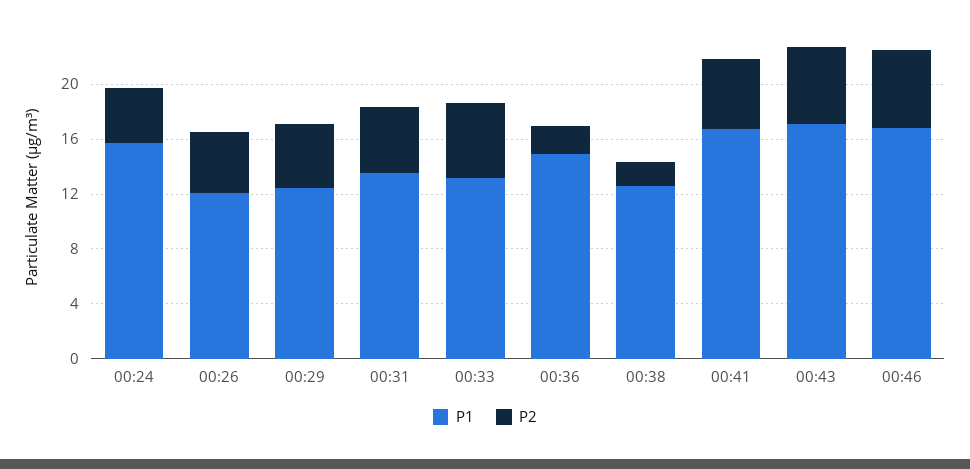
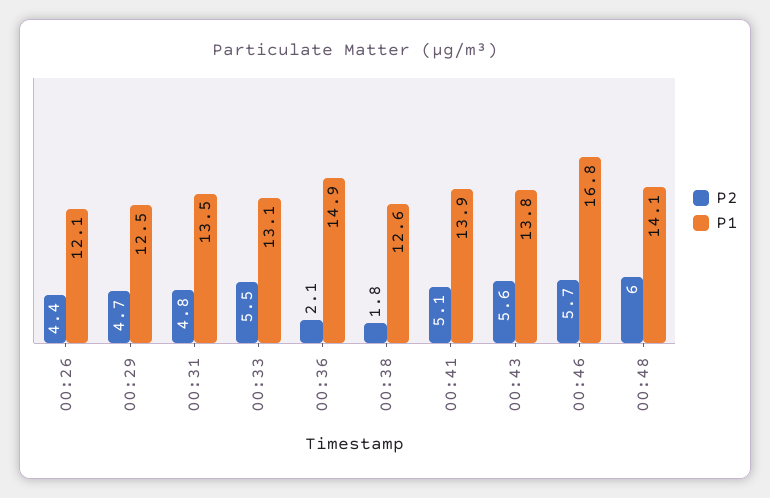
P1, 00:24: 16 -> none
P2, 00:24: 4 -> none
P1, 00:41: 17 -> 13.9
P1, 00:43: 17 -> 13.8
P2, 00:48: none -> 6
P1, 00:48: none -> 14.1

